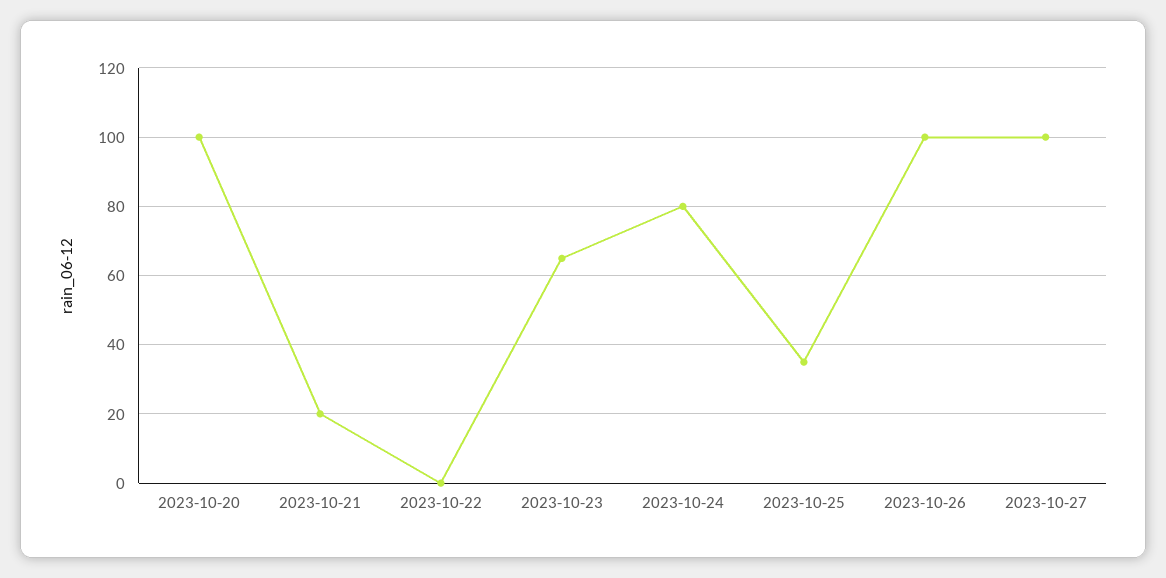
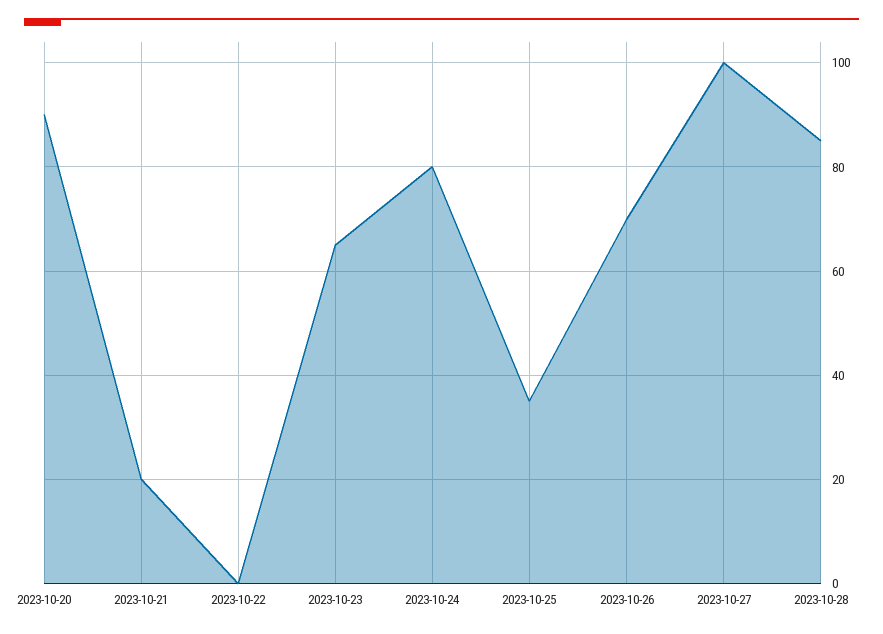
2023-10-20: 100 -> 90
2023-10-26: 100 -> 70
2023-10-28: none -> 85

